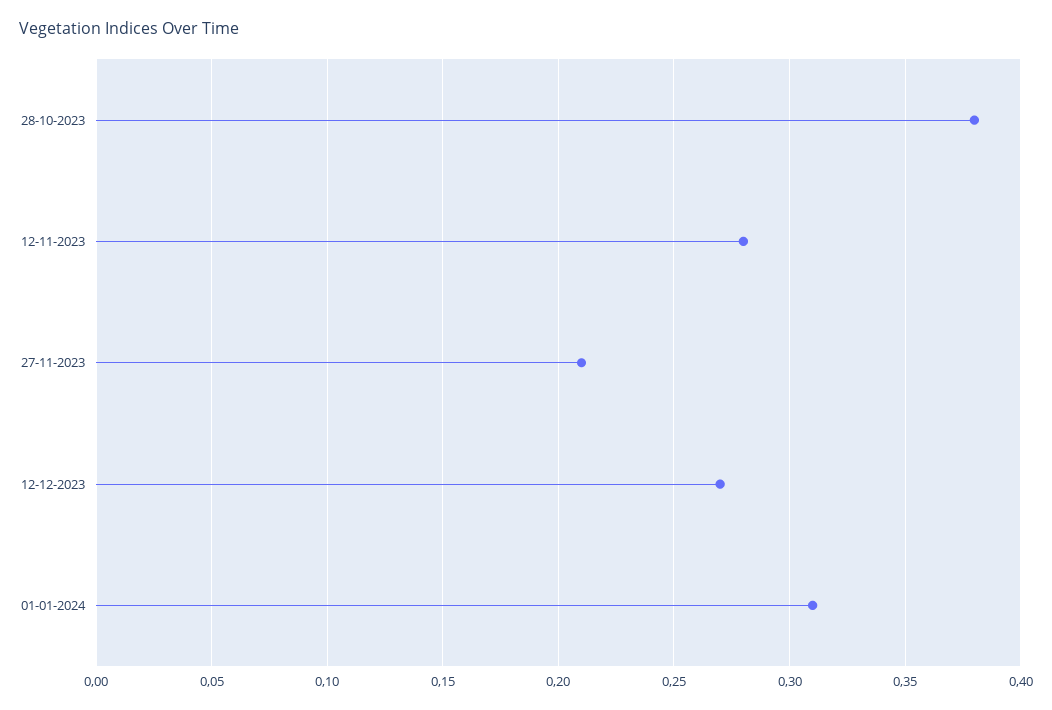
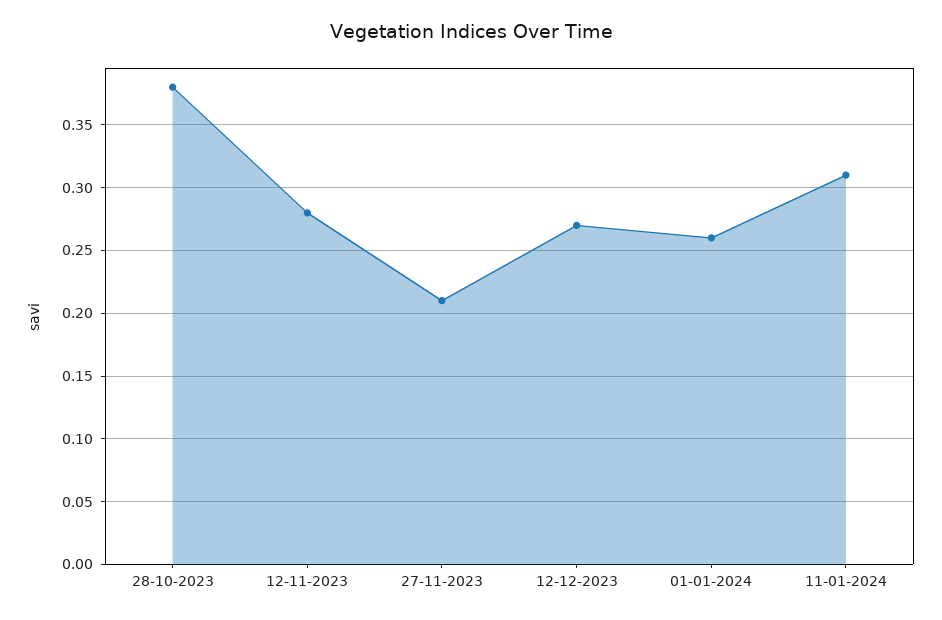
01-01-2024: 0.31 -> 0.26
11-01-2024: none -> 0.31

